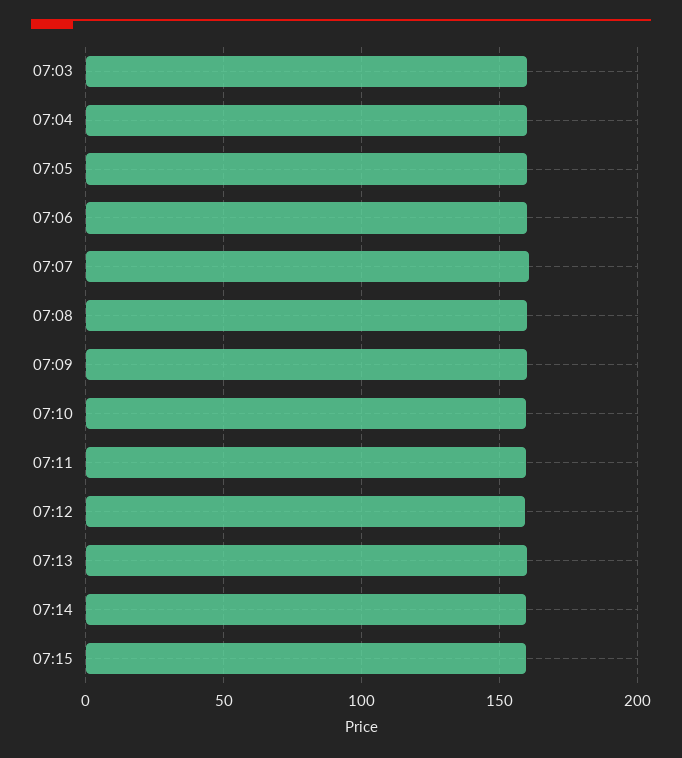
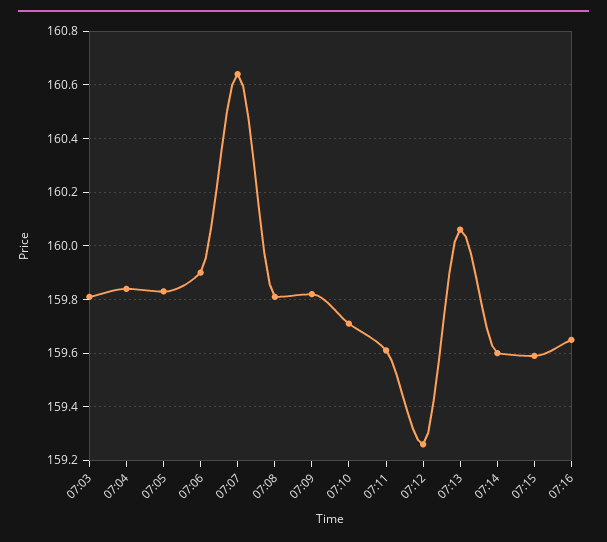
07:16: none -> 159.65

